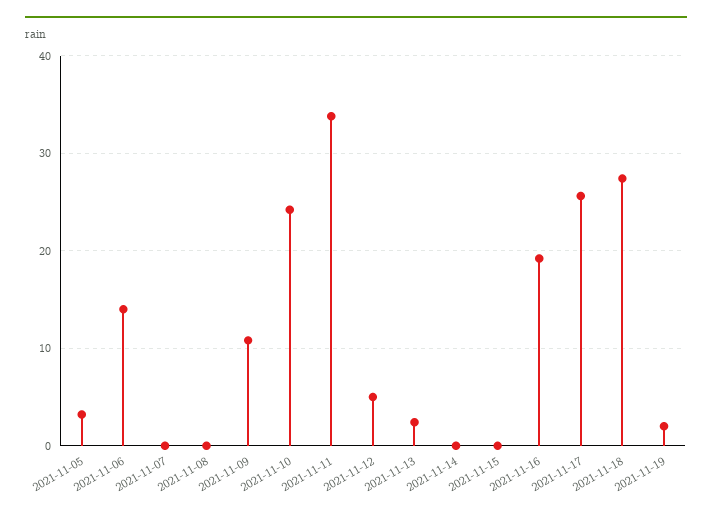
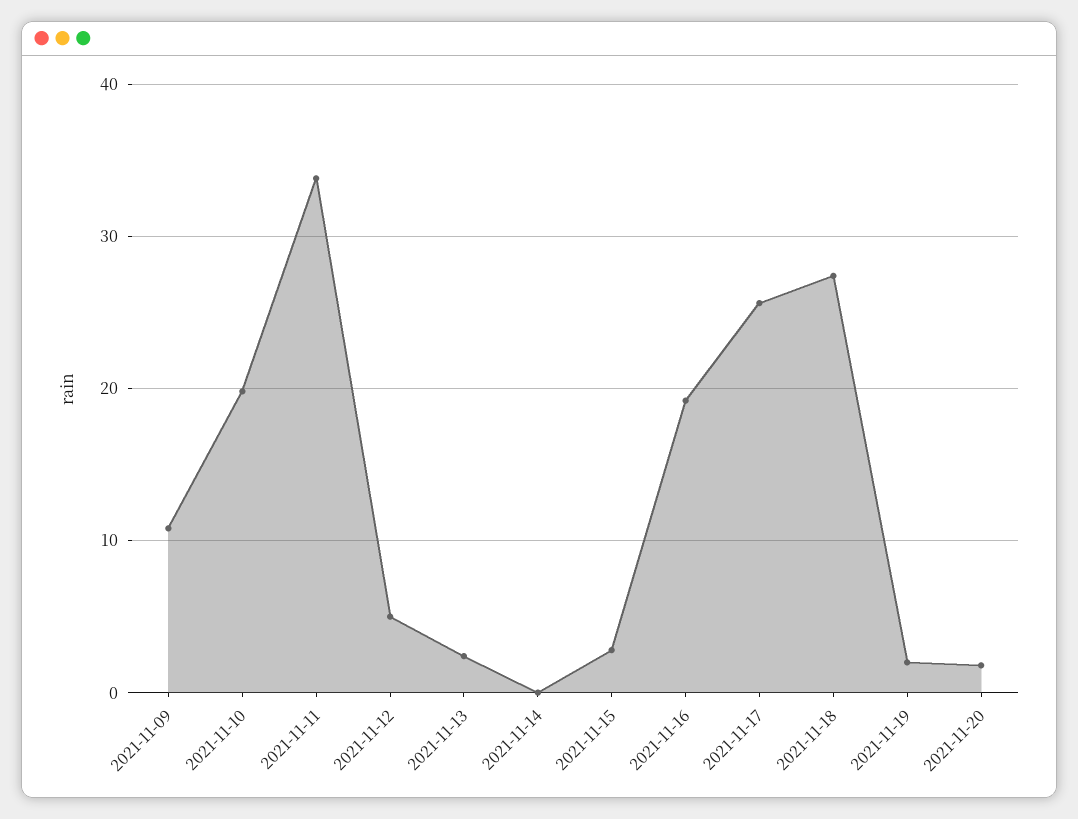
2021-11-05: 3 -> none
2021-11-06: 14 -> none
2021-11-07: 0 -> none
2021-11-08: 0 -> none
2021-11-10: 24 -> 20
2021-11-15: 0 -> 3
2021-11-20: none -> 2

